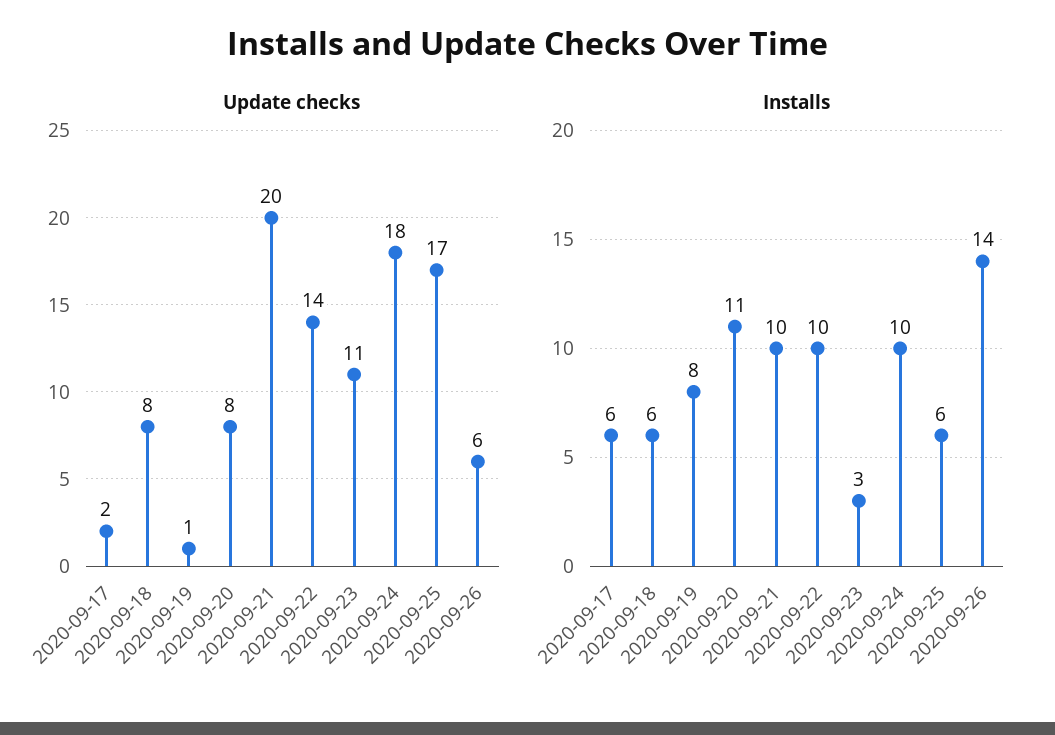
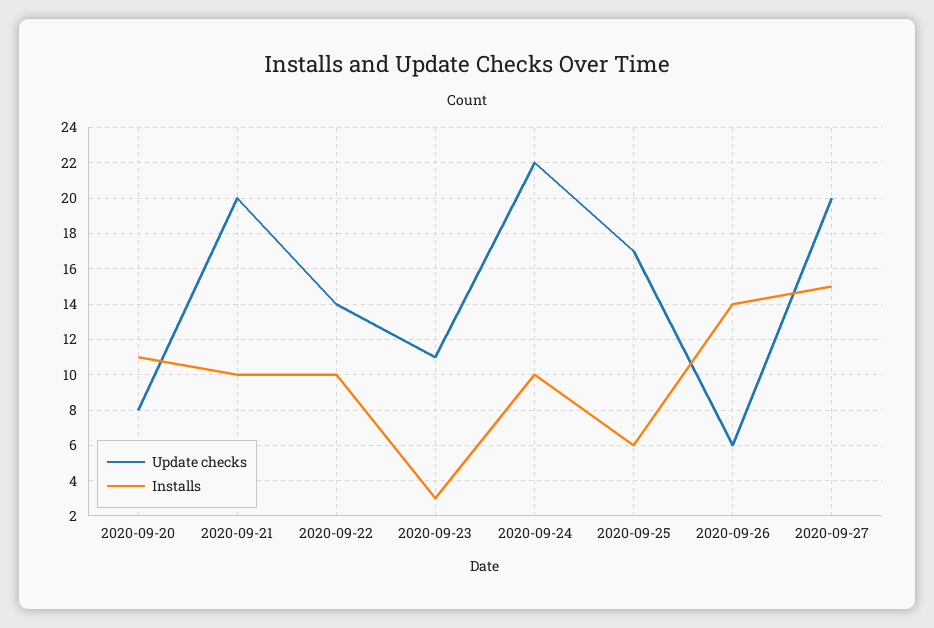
Update checks, 2020-09-17: 2 -> none
Update checks, 2020-09-18: 8 -> none
Update checks, 2020-09-19: 1 -> none
Update checks, 2020-09-24: 18 -> 22
Installs, 2020-09-17: 6 -> none
Installs, 2020-09-18: 6 -> none
Installs, 2020-09-19: 8 -> none
Update checks, 2020-09-27: none -> 20
Installs, 2020-09-27: none -> 15

